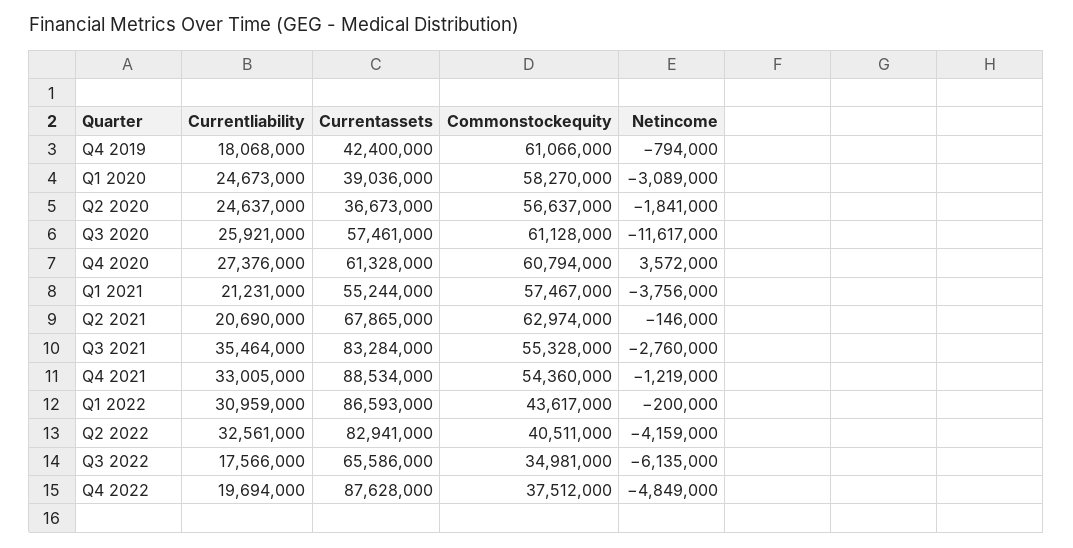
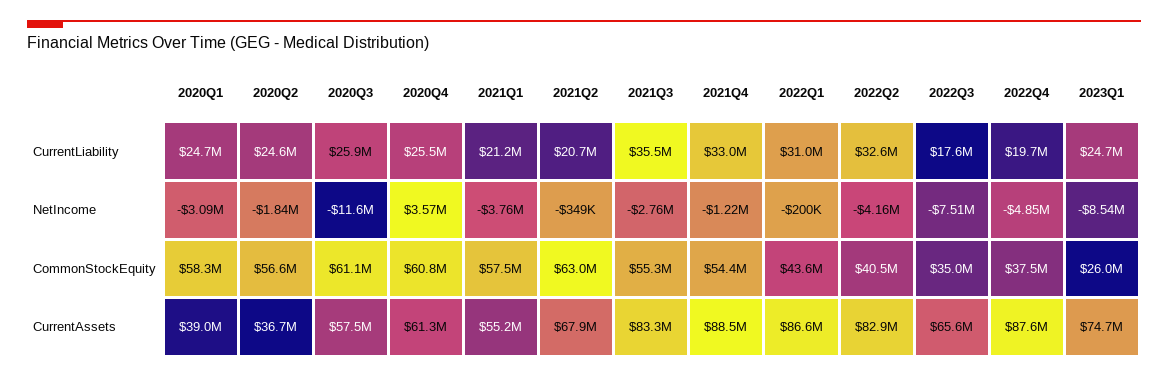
Currentliability, Q4 2019: 18068000 -> none
Currentassets, Q4 2019: 42400000 -> none
Commonstockequity, Q4 2019: 61066000 -> none
Netincome, Q4 2019: -794000 -> none
Currentliability, Q4 2020: 27376000 -> 25500000
Netincome, Q2 2021: -146000 -> -349000
Netincome, Q3 2022: -6135000 -> -7510000
Currentliability, 2023Q1: none -> 24700000
Netincome, 2023Q1: none -> -8540000
Commonstockequity, 2023Q1: none -> 26000000
Currentassets, 2023Q1: none -> 74700000

